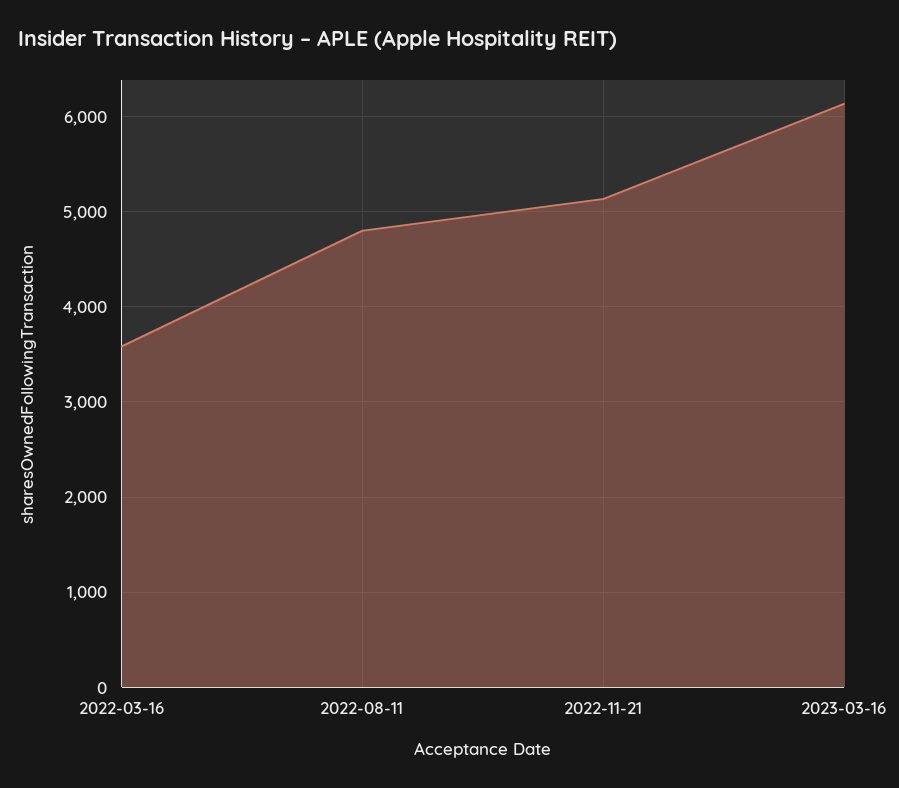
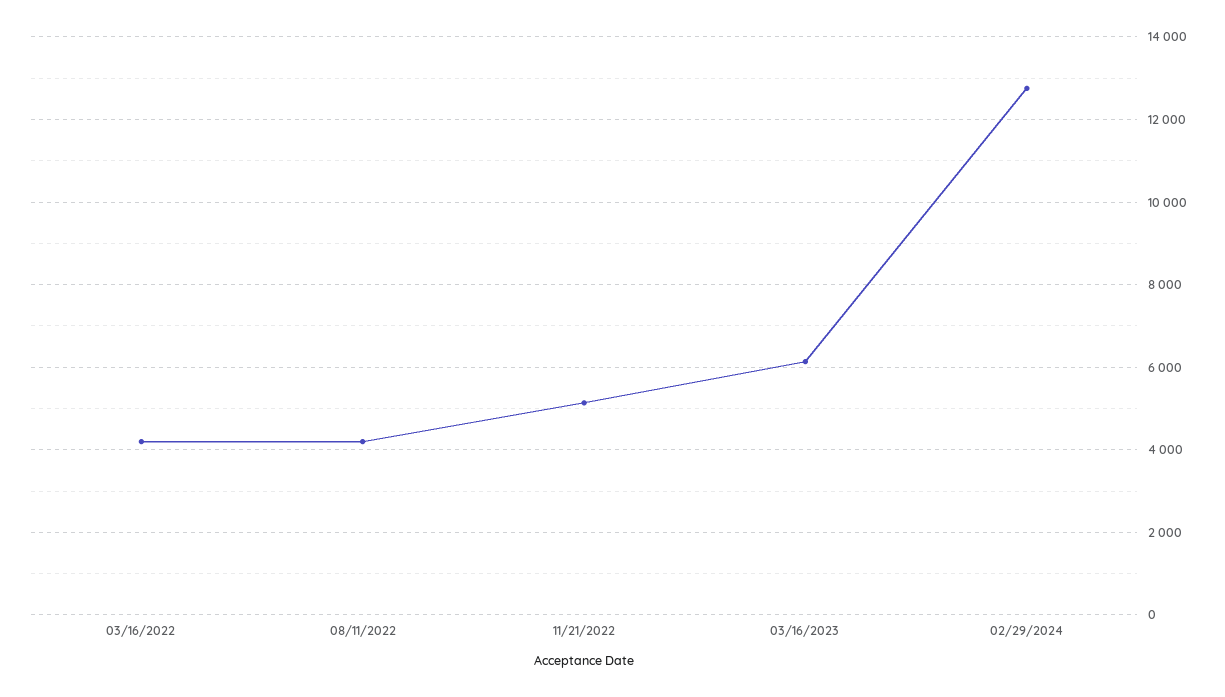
2022-03-16: 3600 -> 4200
2022-08-11: 4800 -> 4200
02/29/2024: none -> 12800

